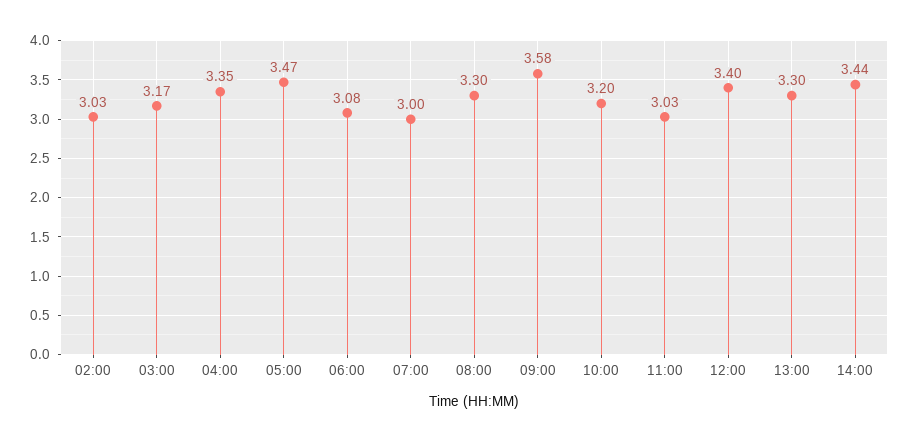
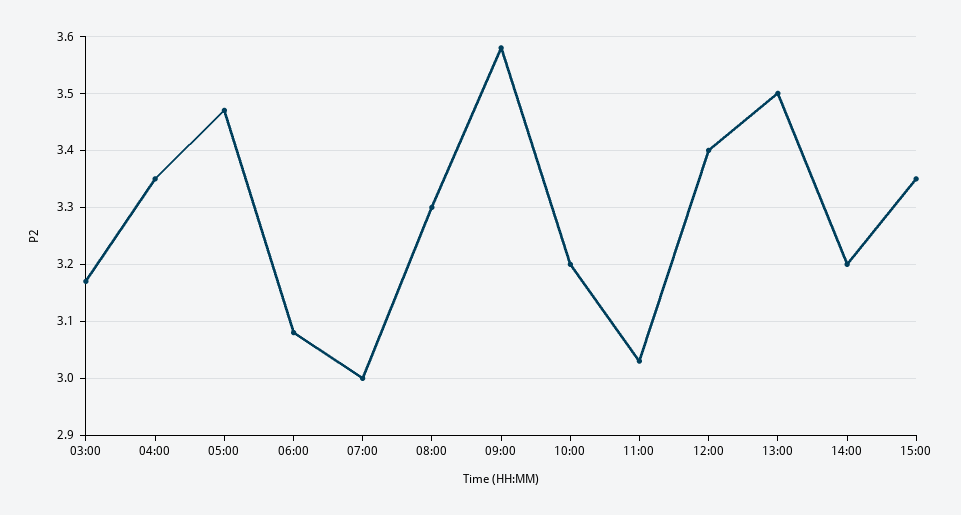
02:00: 3.03 -> none
13:00: 3.3 -> 3.5
14:00: 3.44 -> 3.2
15:00: none -> 3.35

